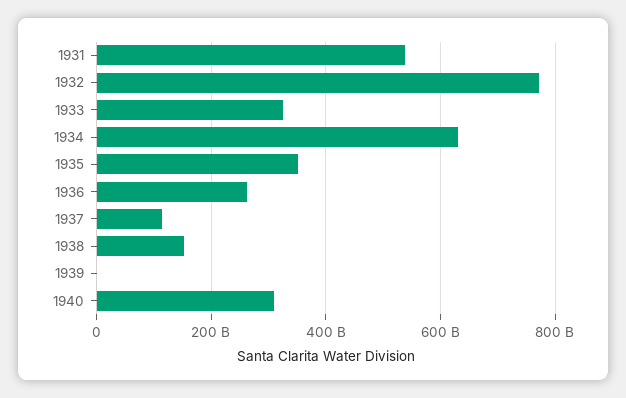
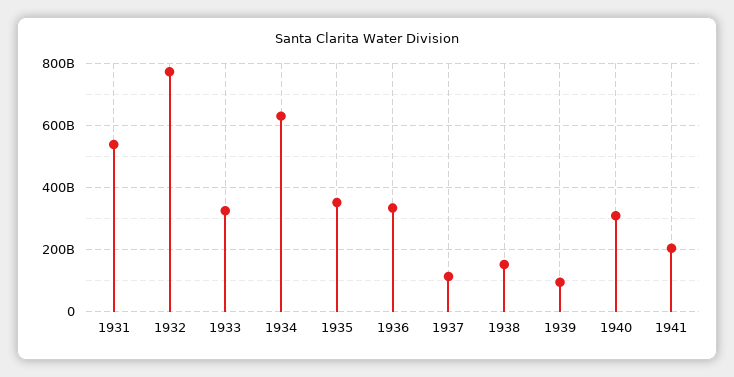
1936: 260000000000 -> 340000000000
1939: 0 -> 100000000000
1941: none -> 200000000000

